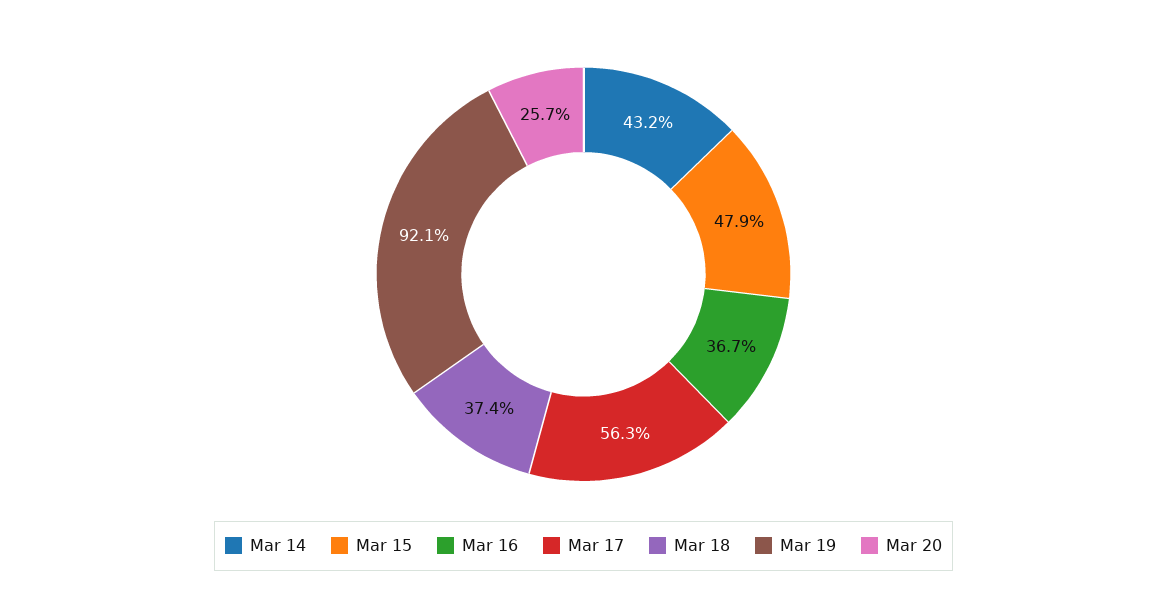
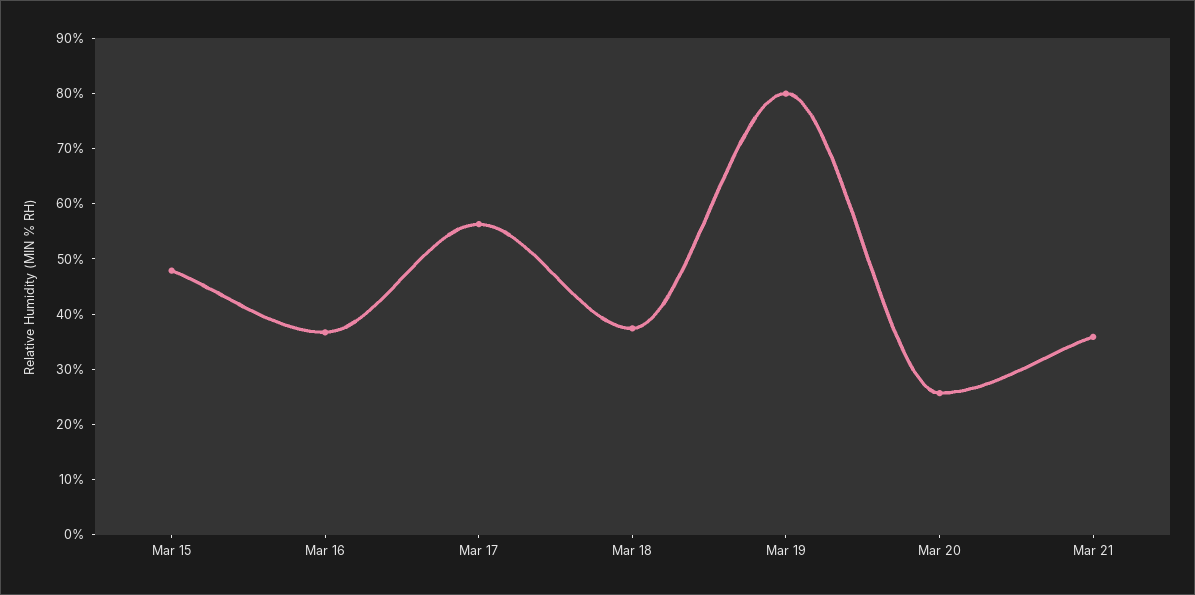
Mar 14: 43.2 -> none
Mar 19: 92.1 -> 80
Mar 21: none -> 36

